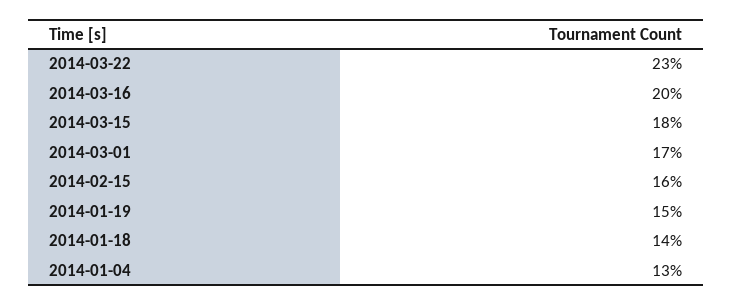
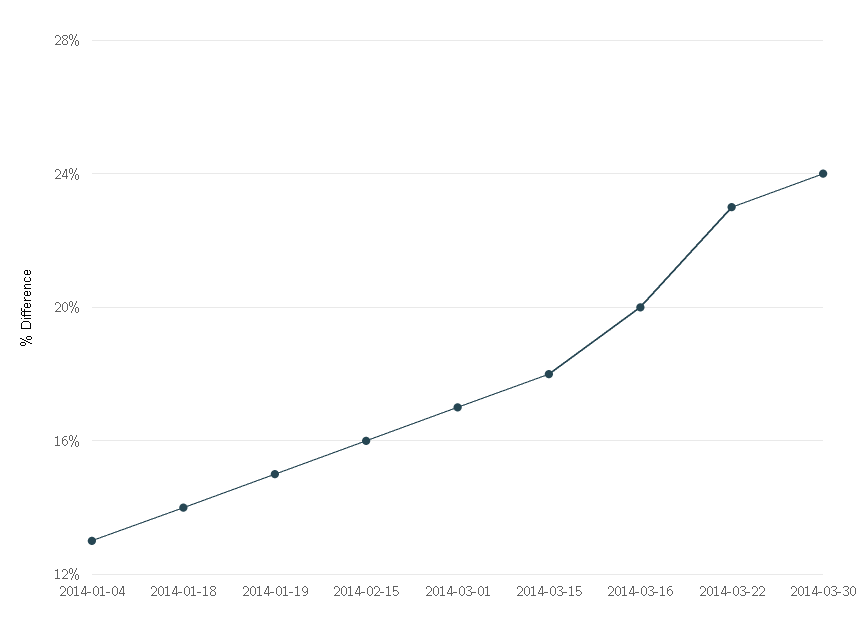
2014-03-30: none -> 24

